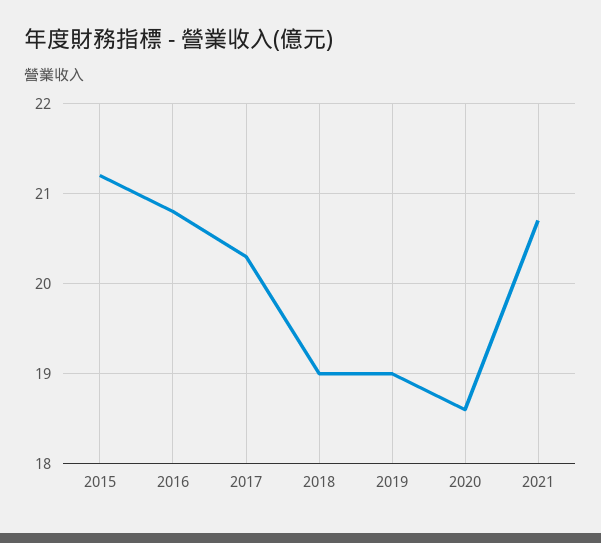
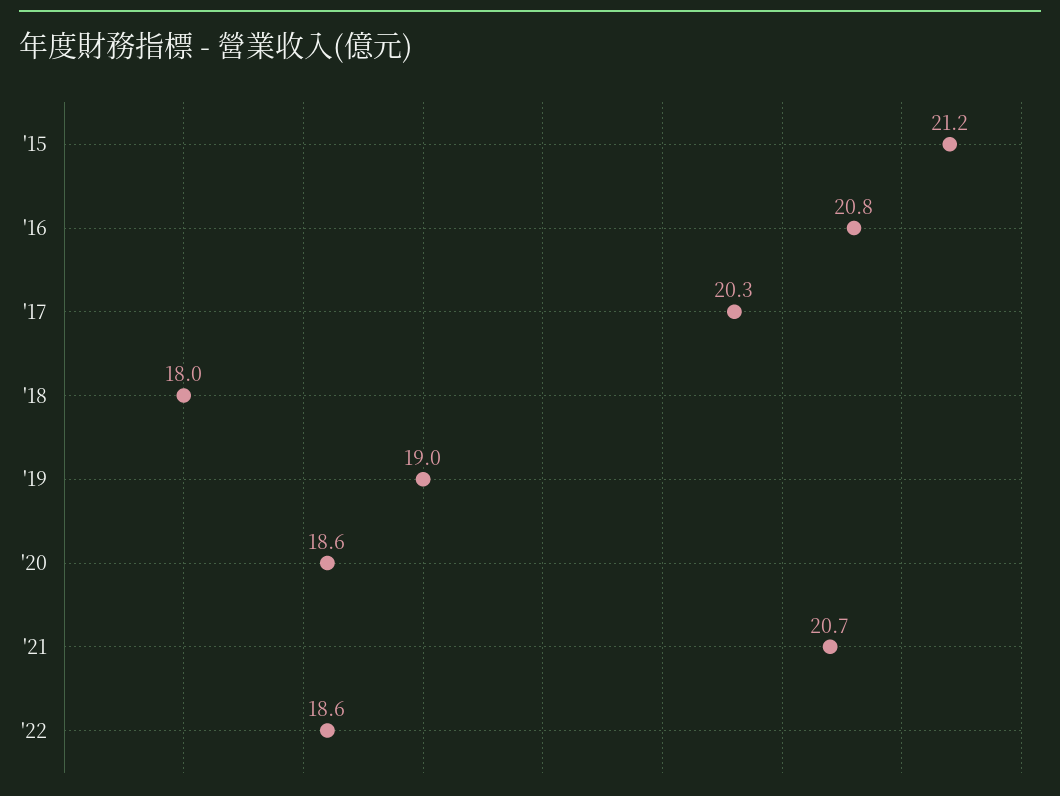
2018: 19 -> 18
'22: none -> 18.6

